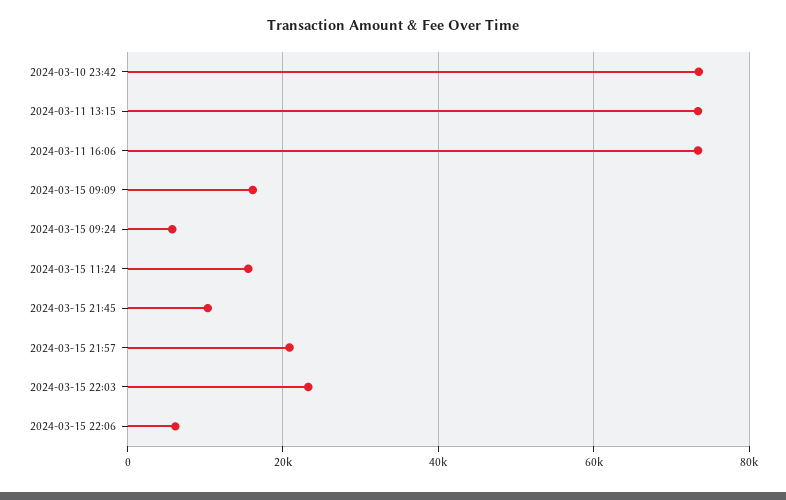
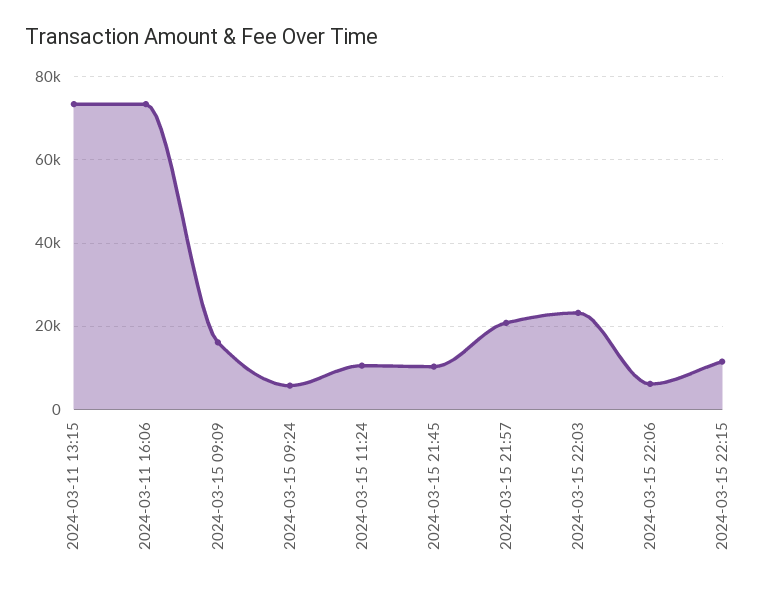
2024-03-10 23:42: 74000 -> none
2024-03-15 11:24: 16000 -> 10000
2024-03-15 22:15: none -> 12000

